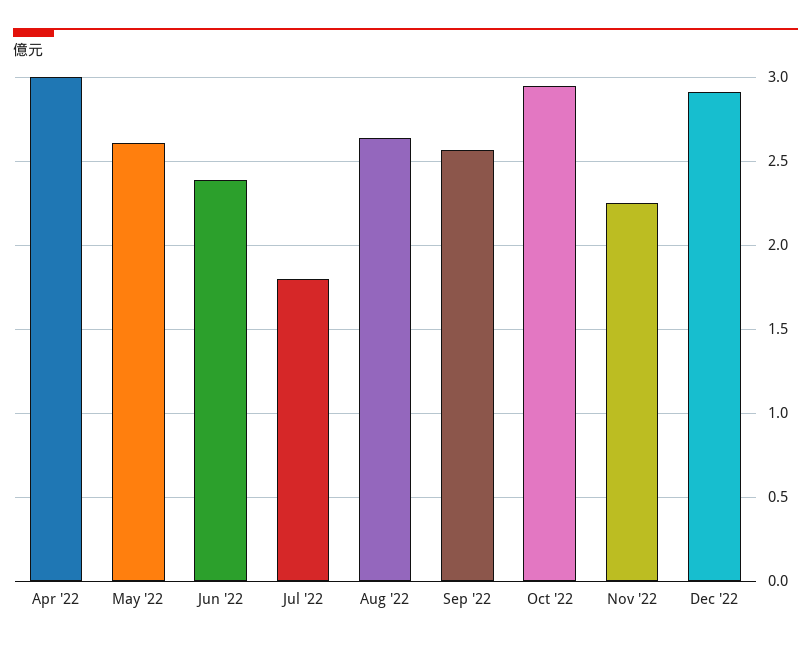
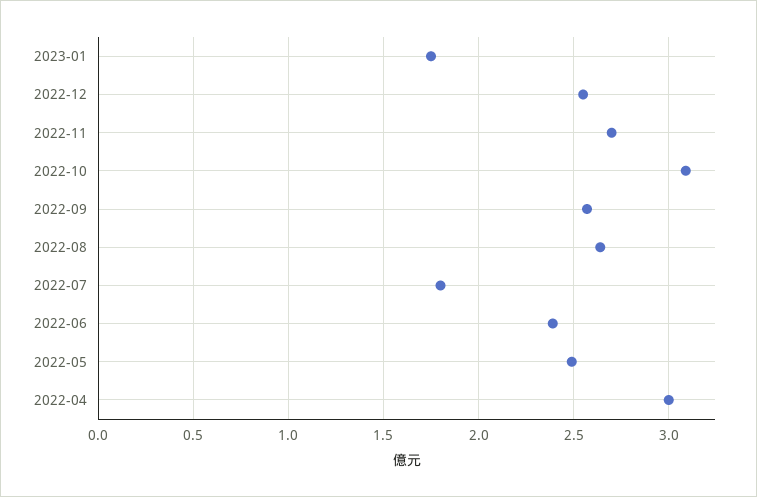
May '22: 2.6 -> 2.5
Oct '22: 2.95 -> 3.1
Nov '22: 2.25 -> 2.7
Dec '22: 2.9 -> 2.55
2023-01: none -> 1.75

